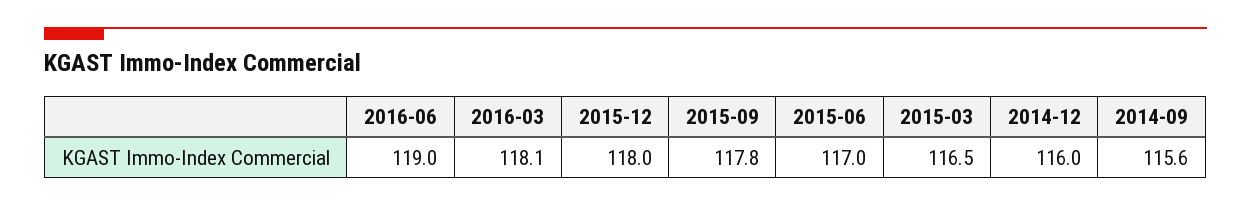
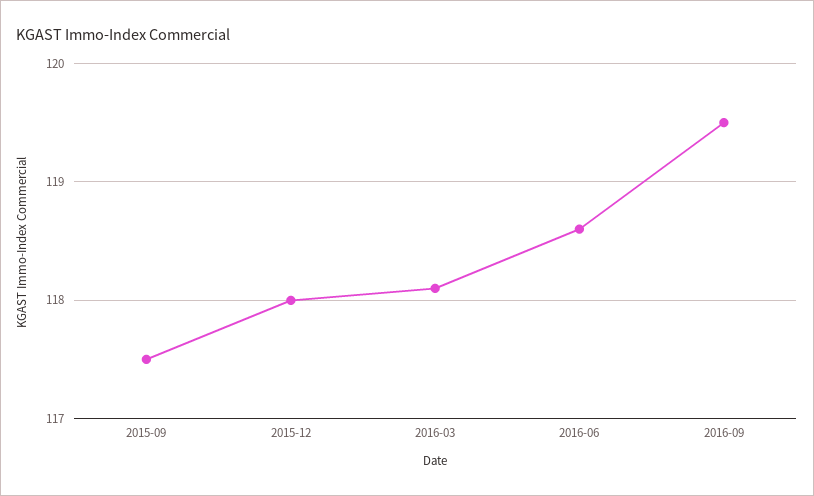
2016-06: 119 -> 118.6
2015-09: 117.8 -> 117.5
2015-06: 117 -> none
2015-03: 116.5 -> none
2014-12: 116 -> none
2014-09: 115.6 -> none
2016-09: none -> 119.5

